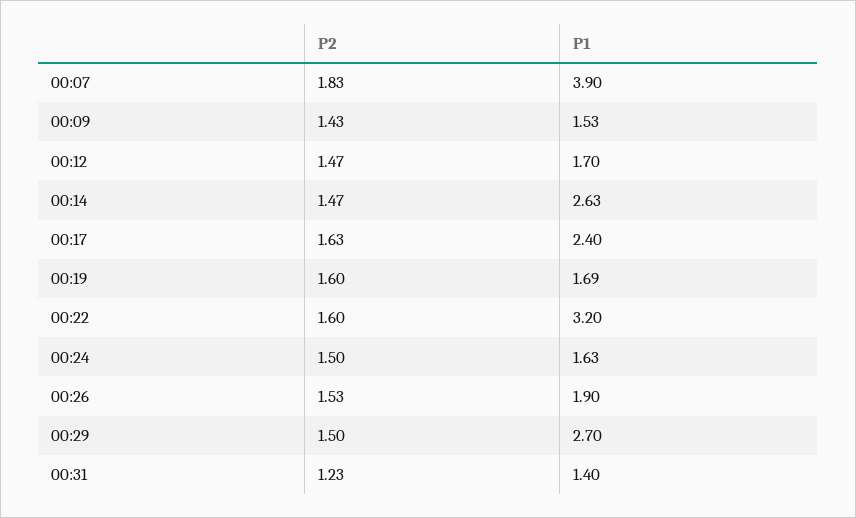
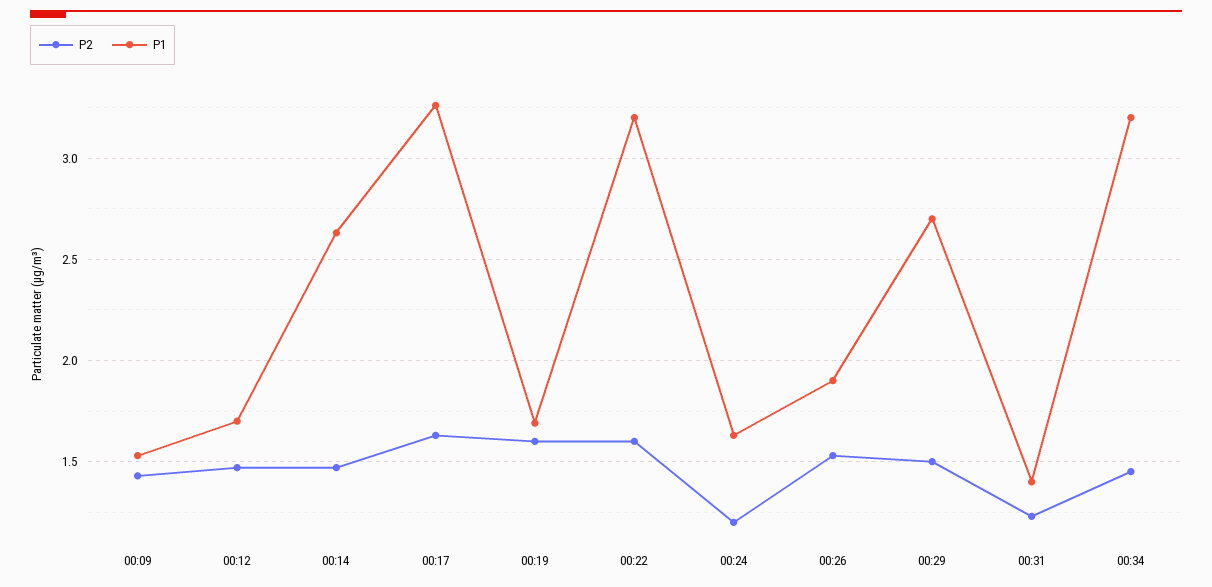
P2, 00:07: 1.83 -> none
P1, 00:07: 3.9 -> none
P1, 00:17: 2.4 -> 3.25
P2, 00:24: 1.5 -> 1.2
P2, 00:34: none -> 1.45
P1, 00:34: none -> 3.2

